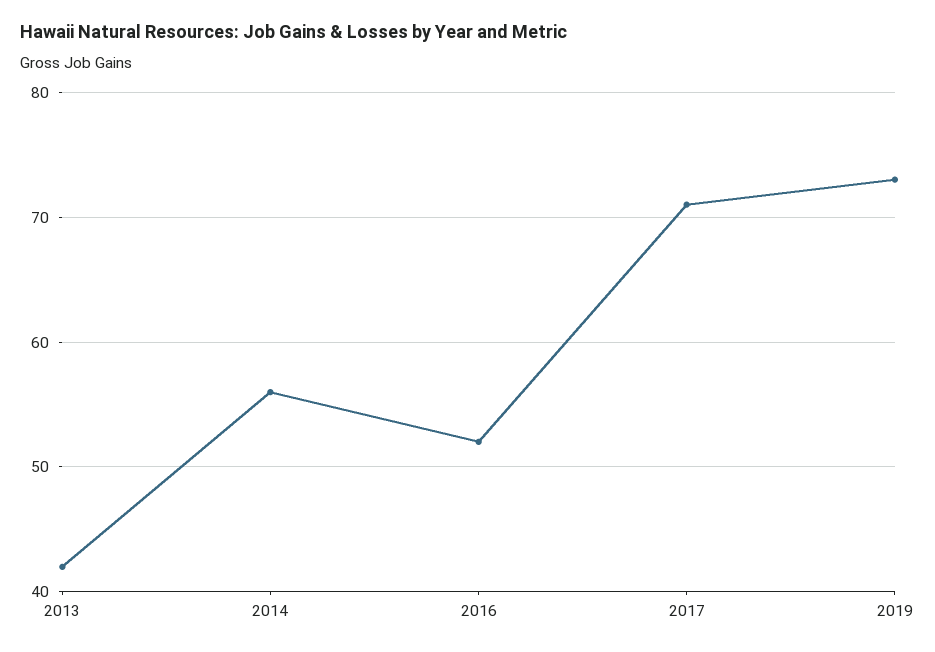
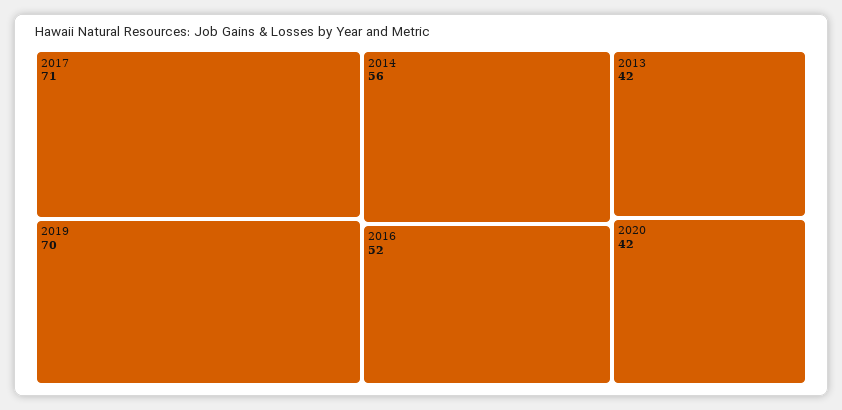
2019: 73 -> 70
2020: none -> 42

